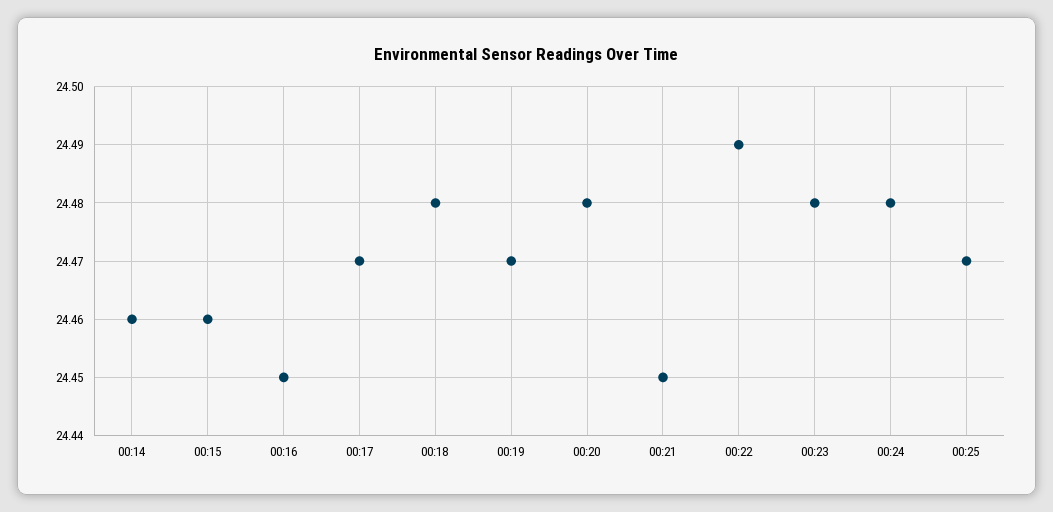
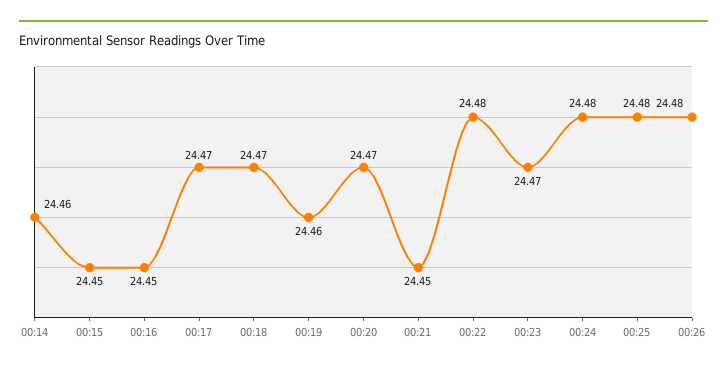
00:15: 24.46 -> 24.45
00:18: 24.48 -> 24.47
00:19: 24.47 -> 24.46
00:20: 24.48 -> 24.47
00:22: 24.49 -> 24.48
00:23: 24.48 -> 24.47
00:25: 24.47 -> 24.48
00:26: none -> 24.48

